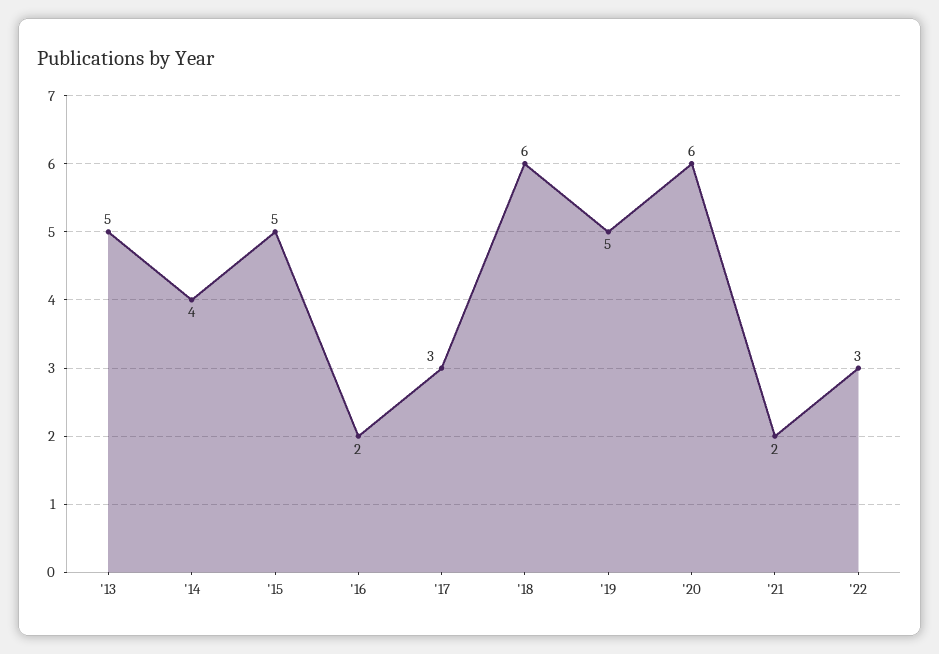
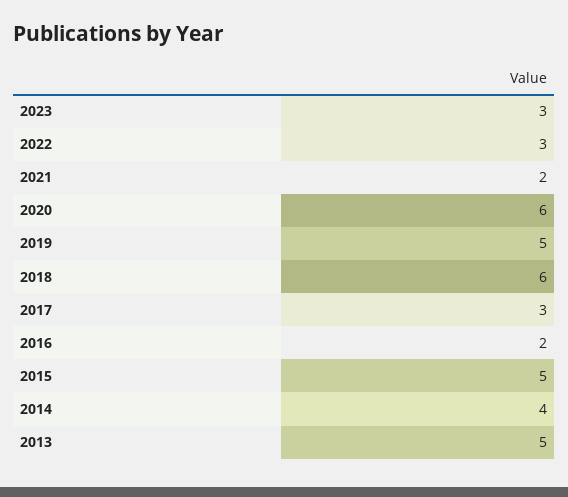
2023: none -> 3

